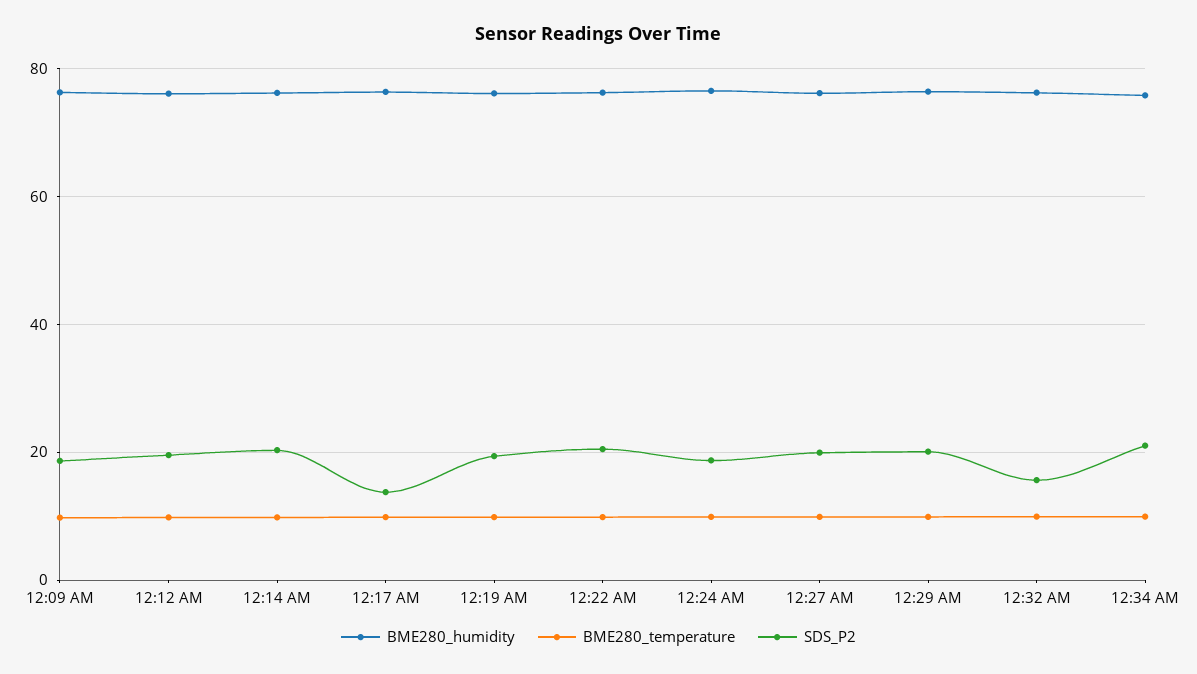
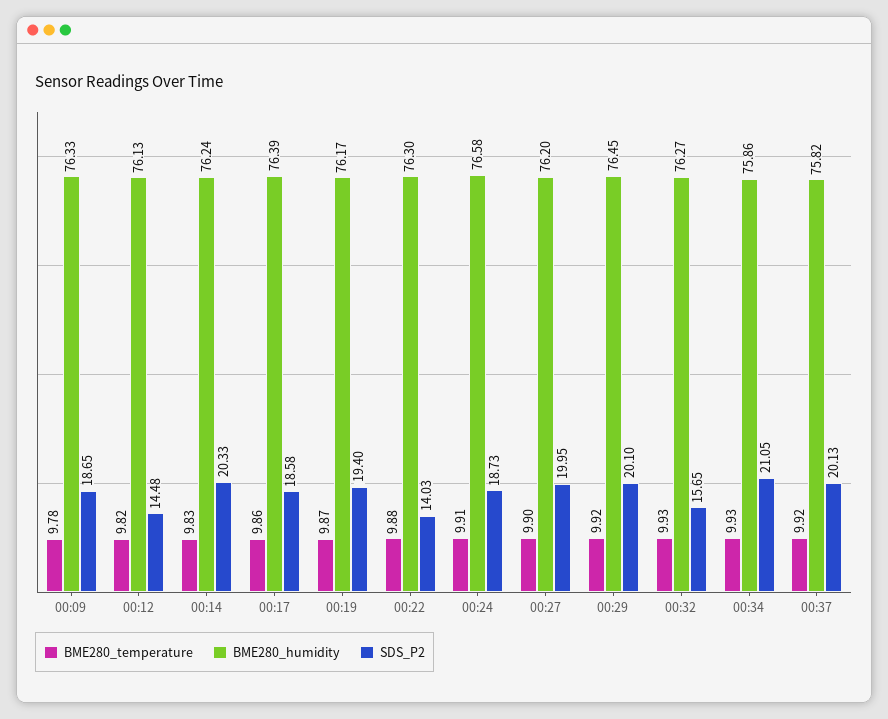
SDS_P2, 12:12 AM: 20 -> 14.48
SDS_P2, 12:17 AM: 14 -> 18.58
SDS_P2, 12:22 AM: 20 -> 14.03
BME280_temperature, 00:37: none -> 9.92
BME280_humidity, 00:37: none -> 75.82
SDS_P2, 00:37: none -> 20.13

